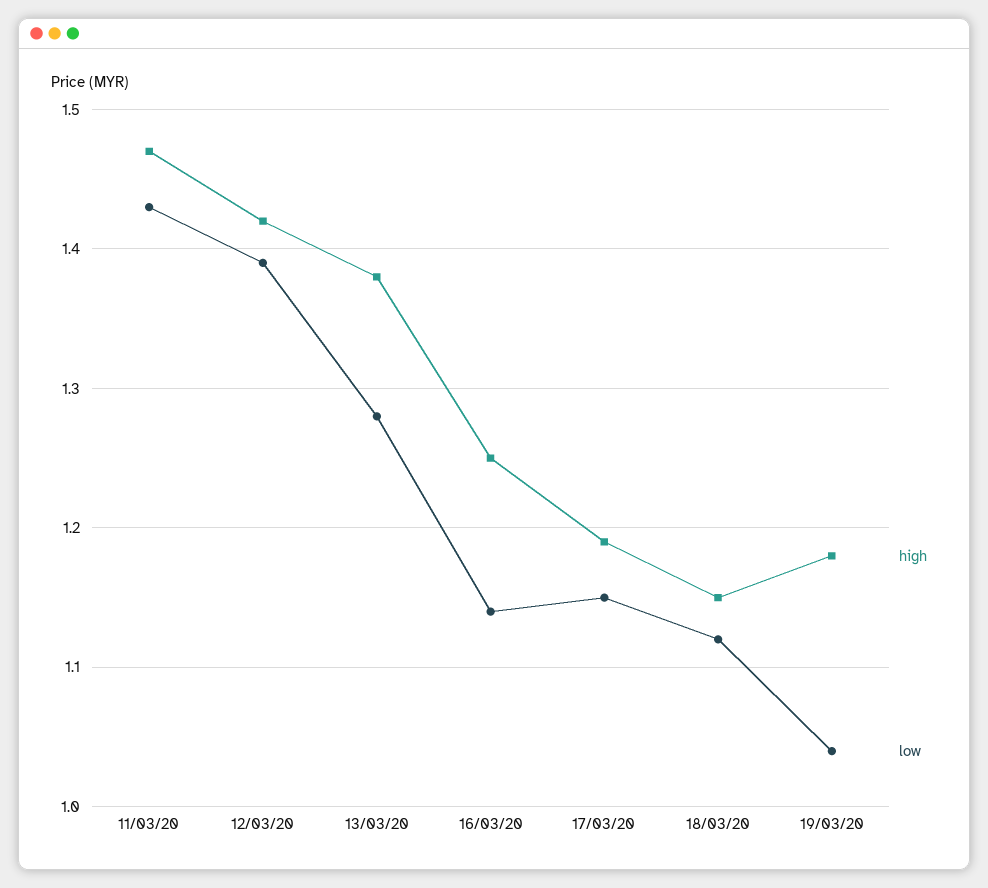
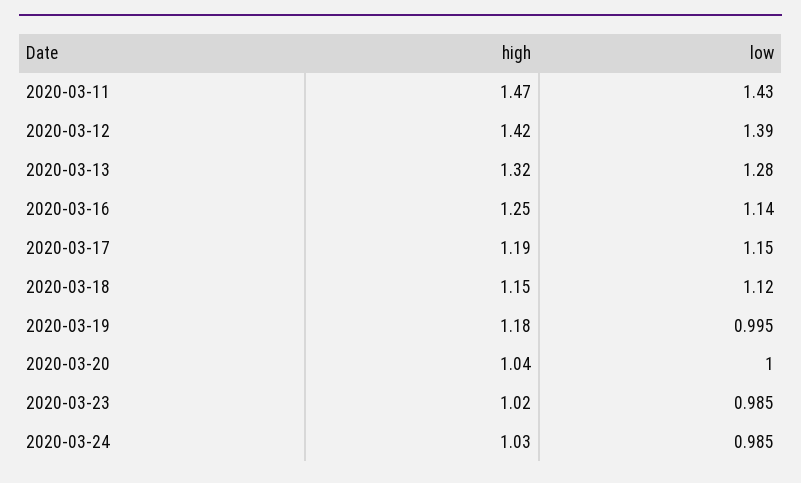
high, 13/03/20: 1.38 -> 1.32
low, 19/03/20: 1.04 -> 0.995
high, 2020-03-20: none -> 1.04
low, 2020-03-20: none -> 1
high, 2020-03-23: none -> 1.02
low, 2020-03-23: none -> 0.985
high, 2020-03-24: none -> 1.03
low, 2020-03-24: none -> 0.985

